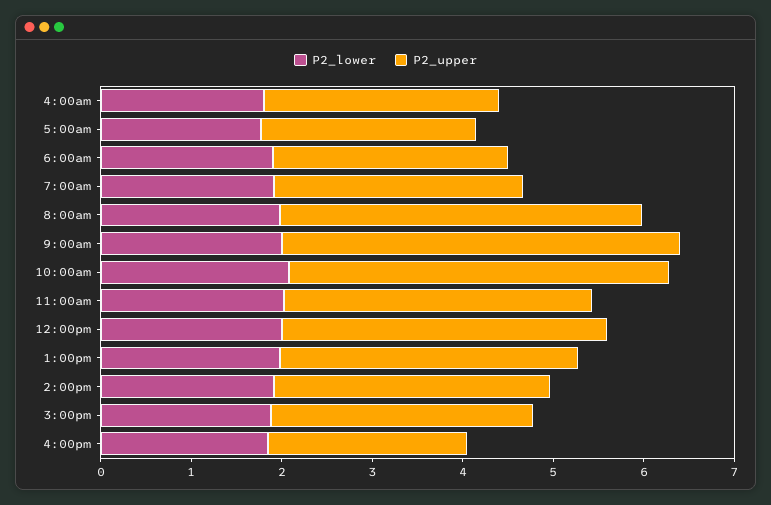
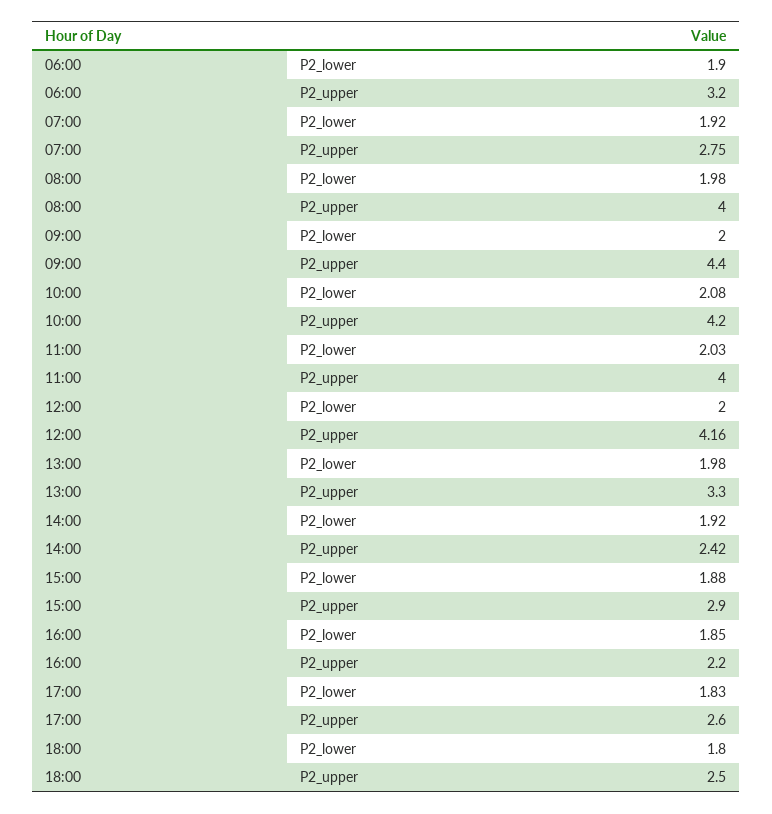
P2_lower, 4:00am: 1.8 -> none
P2_upper, 4:00am: 2.6 -> none
P2_lower, 5:00am: 1.8 -> none
P2_upper, 5:00am: 2.4 -> none
P2_upper, 6:00am: 2.6 -> 3.2
P2_upper, 11:00am: 3.4 -> 4
P2_upper, 12:00pm: 3.6 -> 4.16
P2_upper, 2:00pm: 3 -> 2.42
P2_lower, 17:00: none -> 1.83
P2_upper, 17:00: none -> 2.6
P2_lower, 18:00: none -> 1.8
P2_upper, 18:00: none -> 2.5

